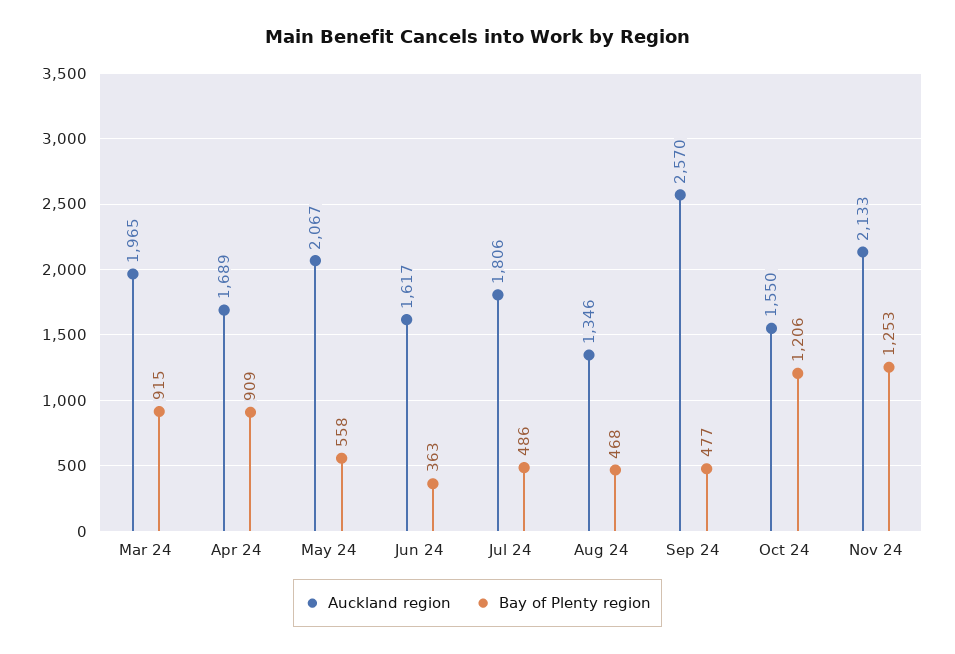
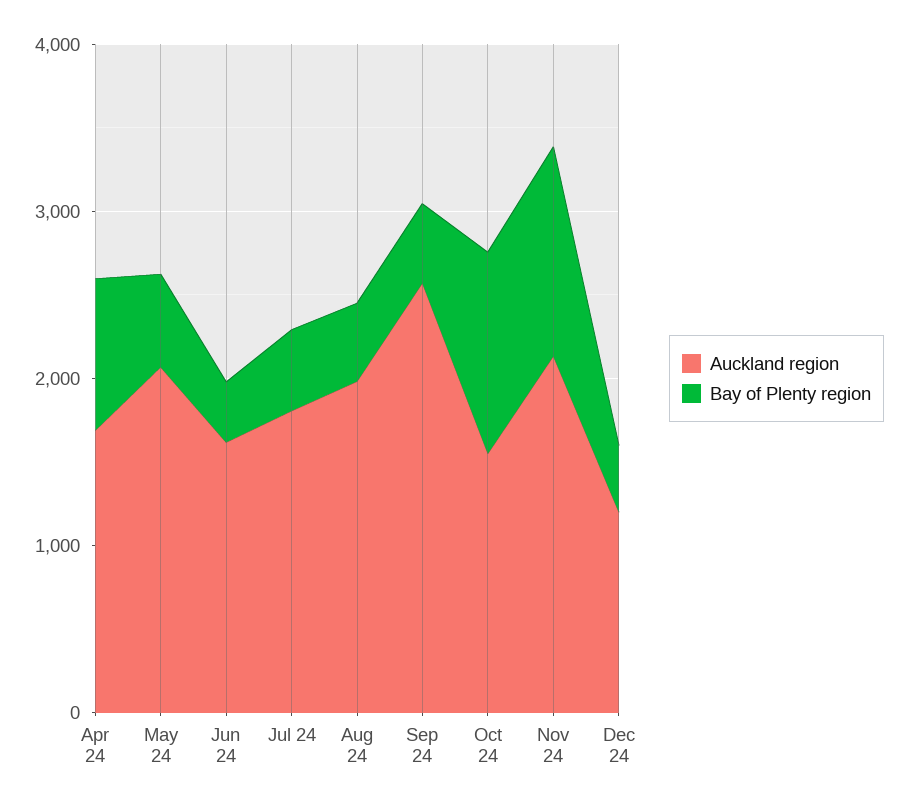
Auckland region, Mar 24: 1965 -> none
Bay of Plenty region, Mar 24: 915 -> none
Auckland region, Aug 24: 1346 -> 2000
Auckland region, Dec 24: none -> 1200
Bay of Plenty region, Dec 24: none -> 400

